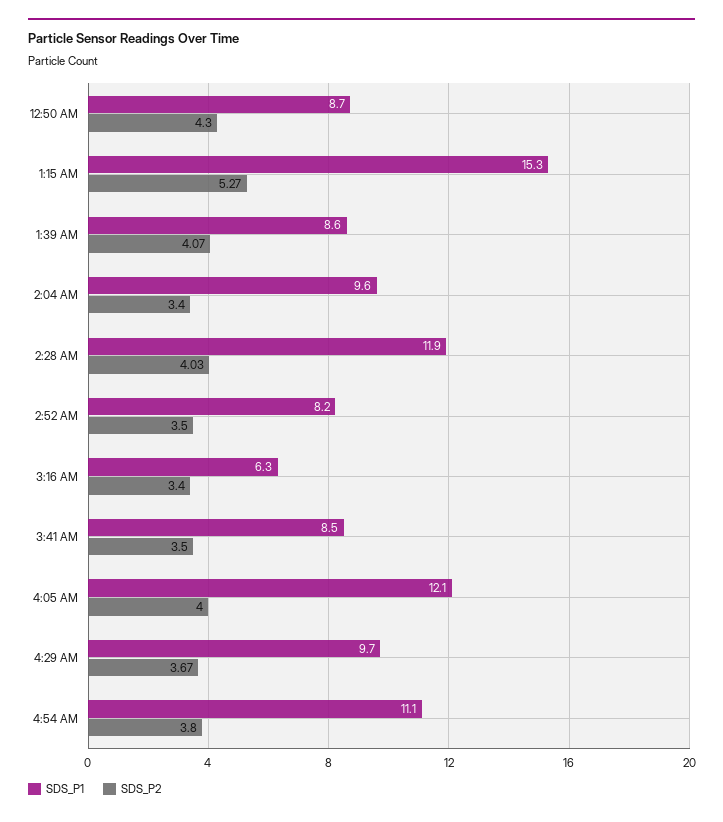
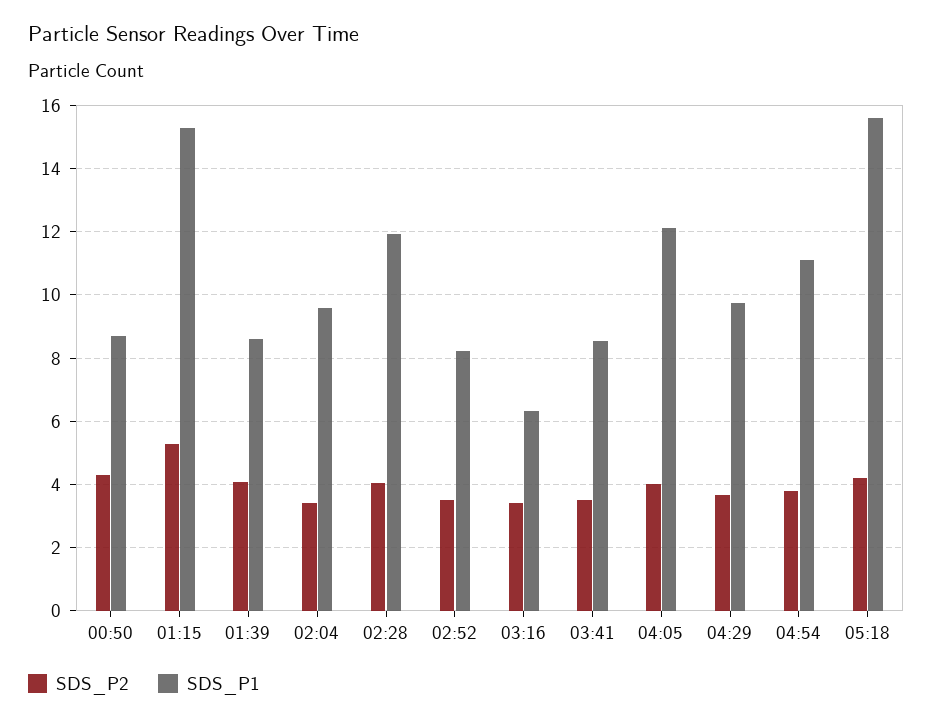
SDS_P2, 05:18: none -> 4.2
SDS_P1, 05:18: none -> 15.6

